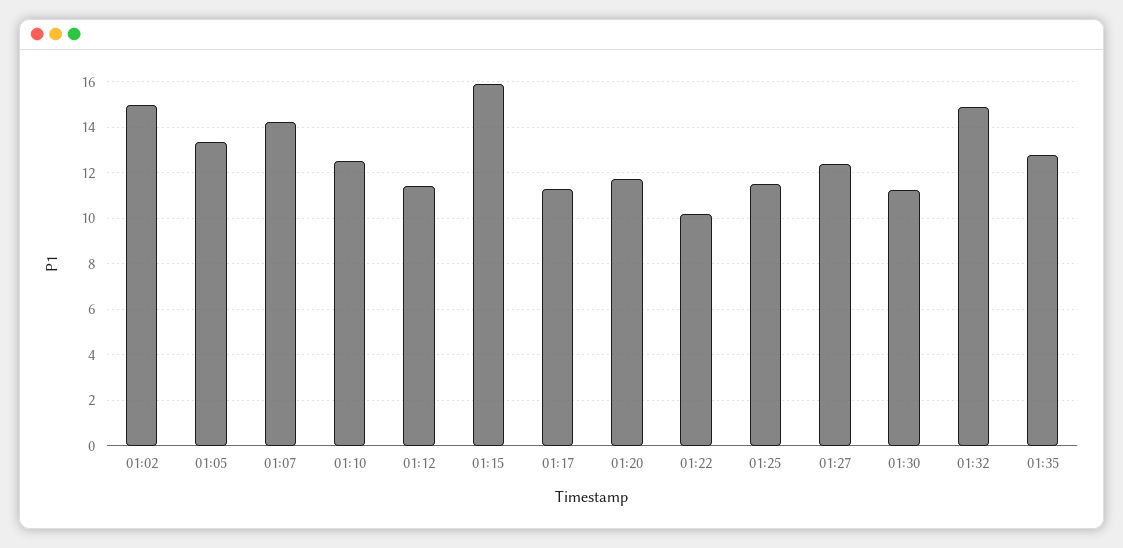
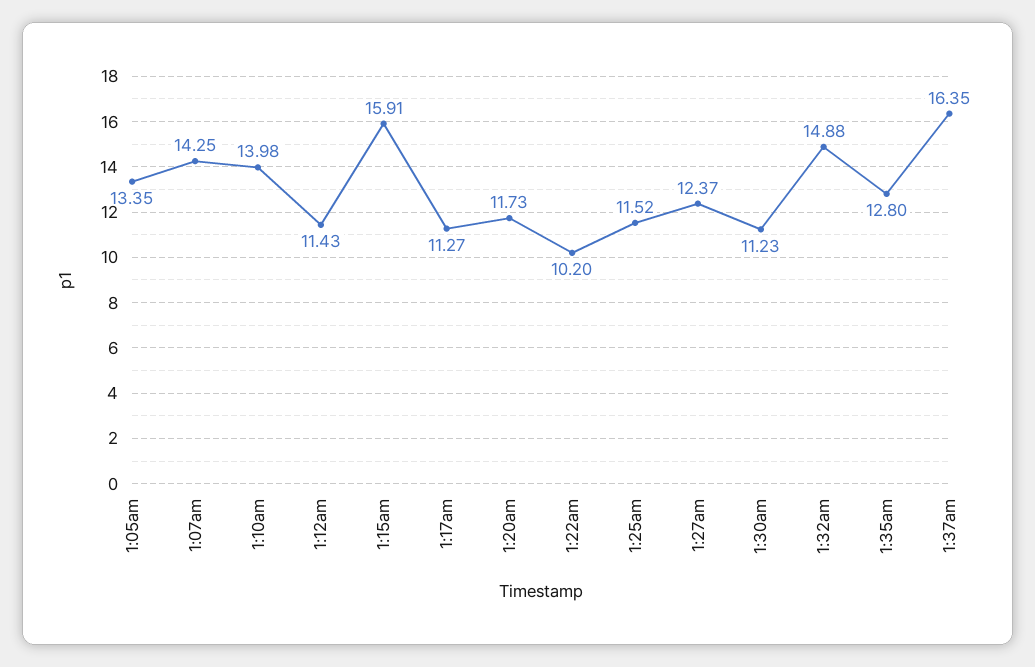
01:02: 15 -> none
01:10: 12.5 -> 13.98
1:37am: none -> 16.35

